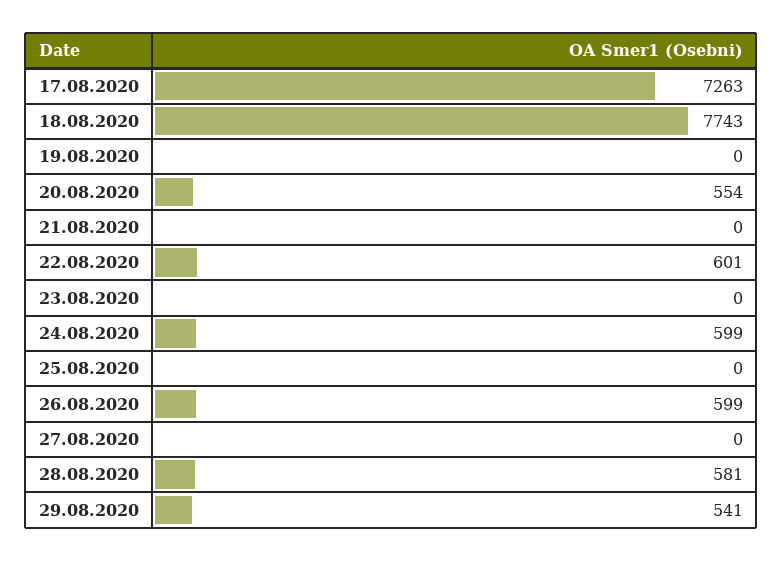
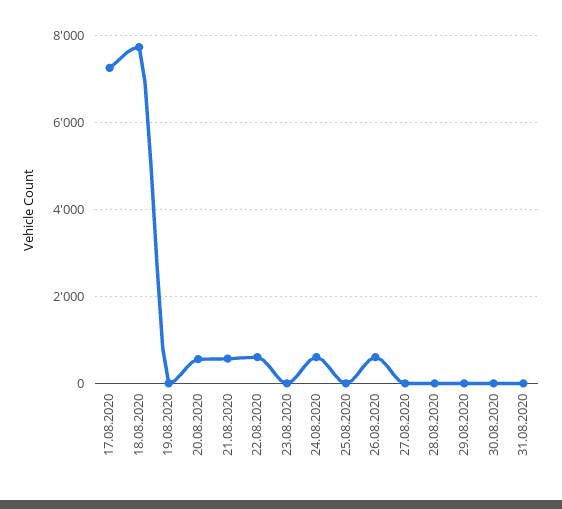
21.08.2020: 0 -> 600
28.08.2020: 581 -> 0
29.08.2020: 541 -> 0
30.08.2020: none -> 0
31.08.2020: none -> 0

